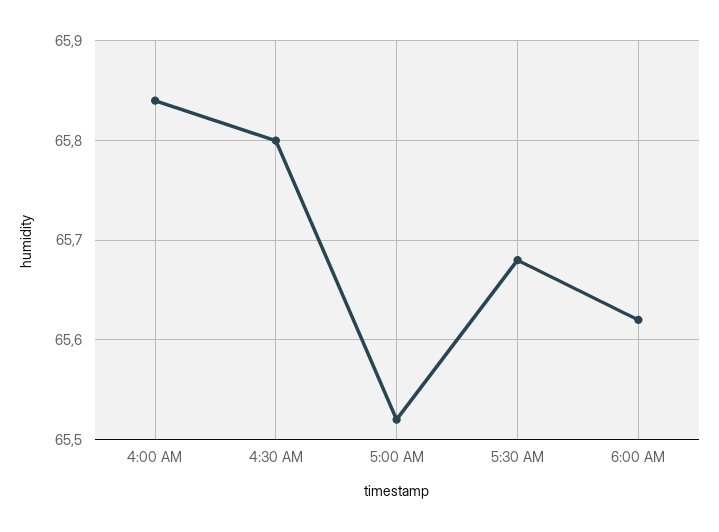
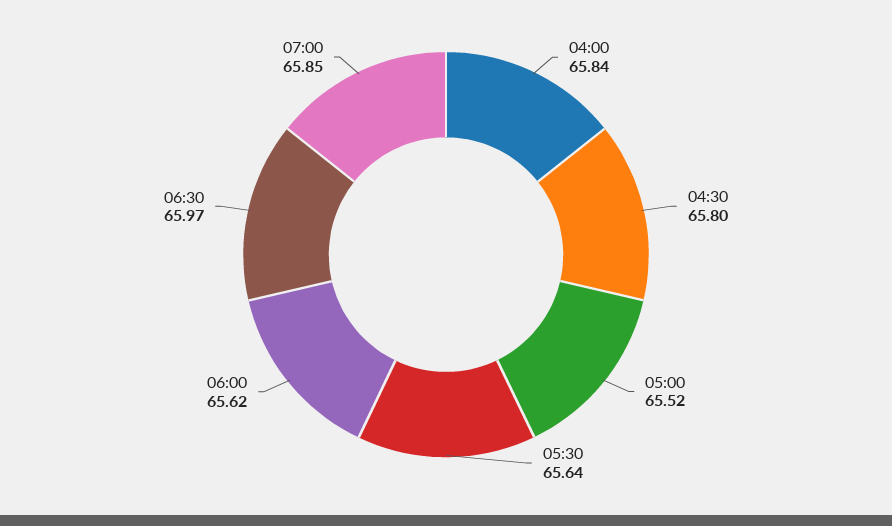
5:30 AM: 65.68 -> 65.64
06:30: none -> 65.97
07:00: none -> 65.85

